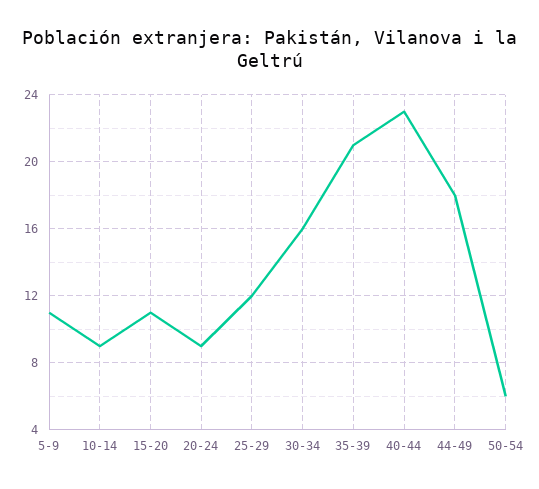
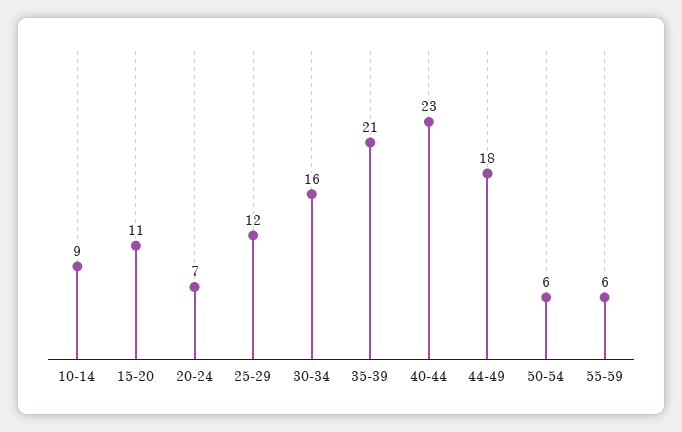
5-9: 11 -> none
20-24: 9 -> 7
55-59: none -> 6

